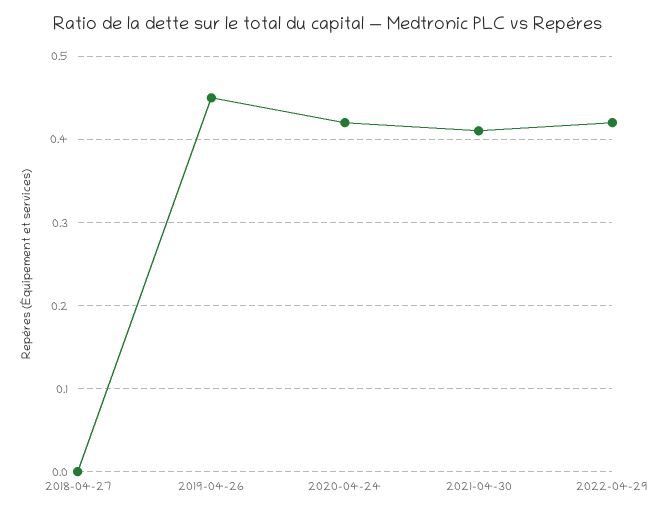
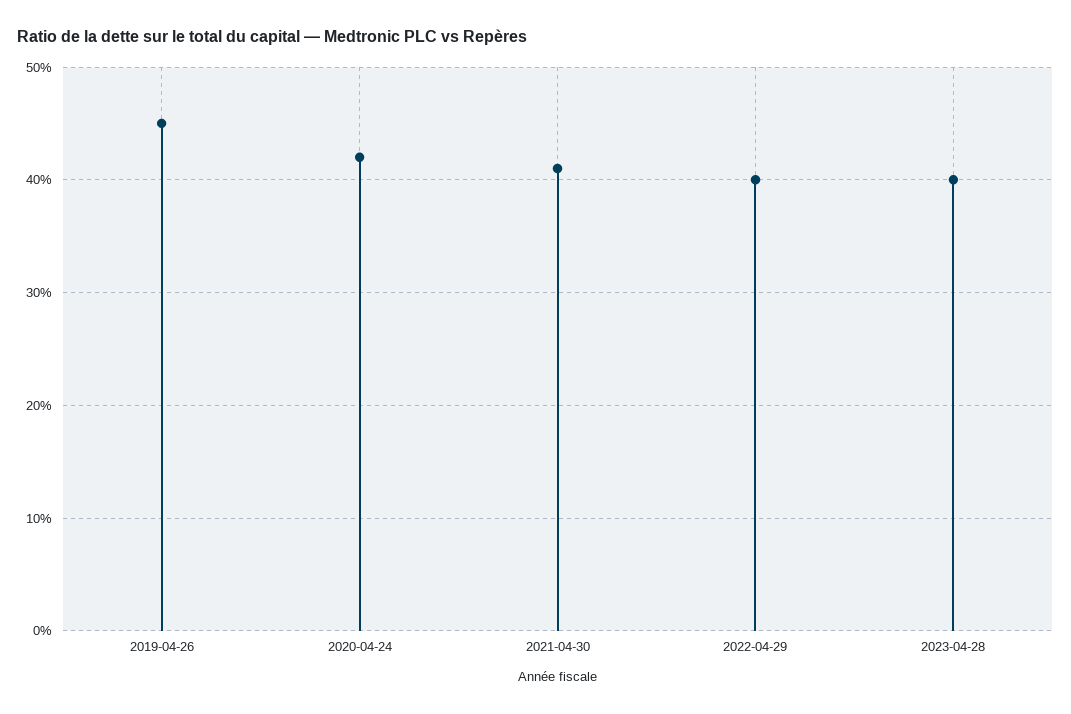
2018-04-27: 0 -> none
2022-04-29: 0.42 -> 0.4
2023-04-28: none -> 0.4

